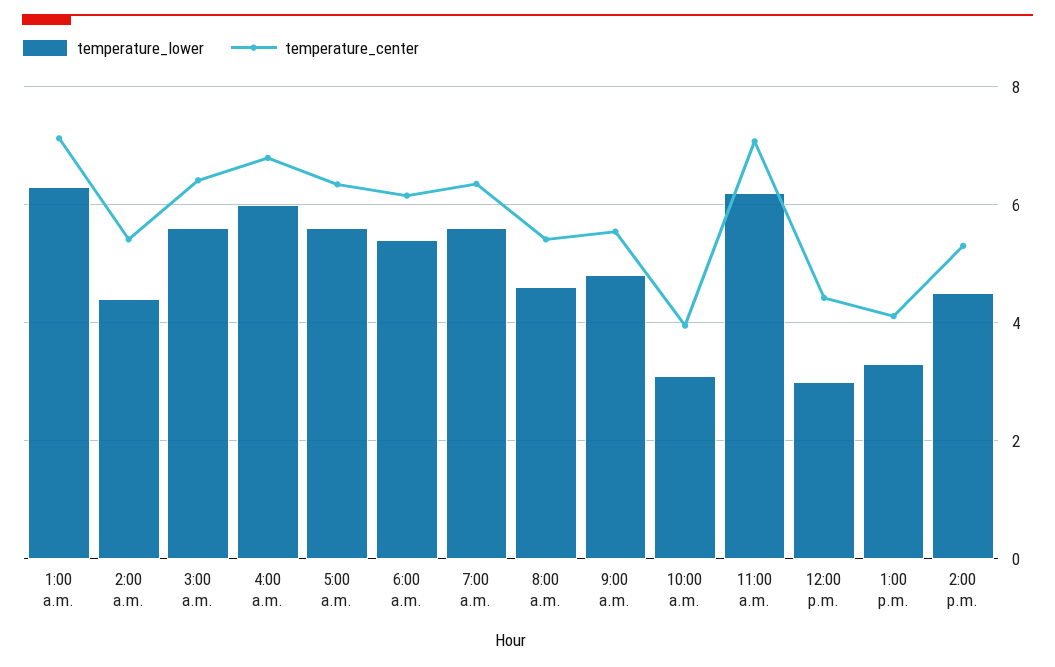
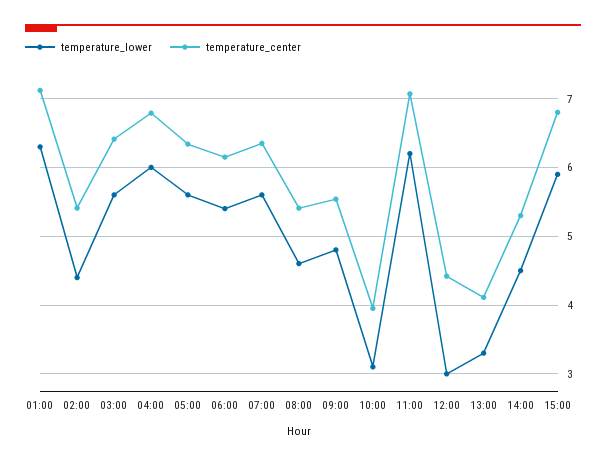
temperature_lower, 15:00: none -> 5.9
temperature_center, 15:00: none -> 6.8

